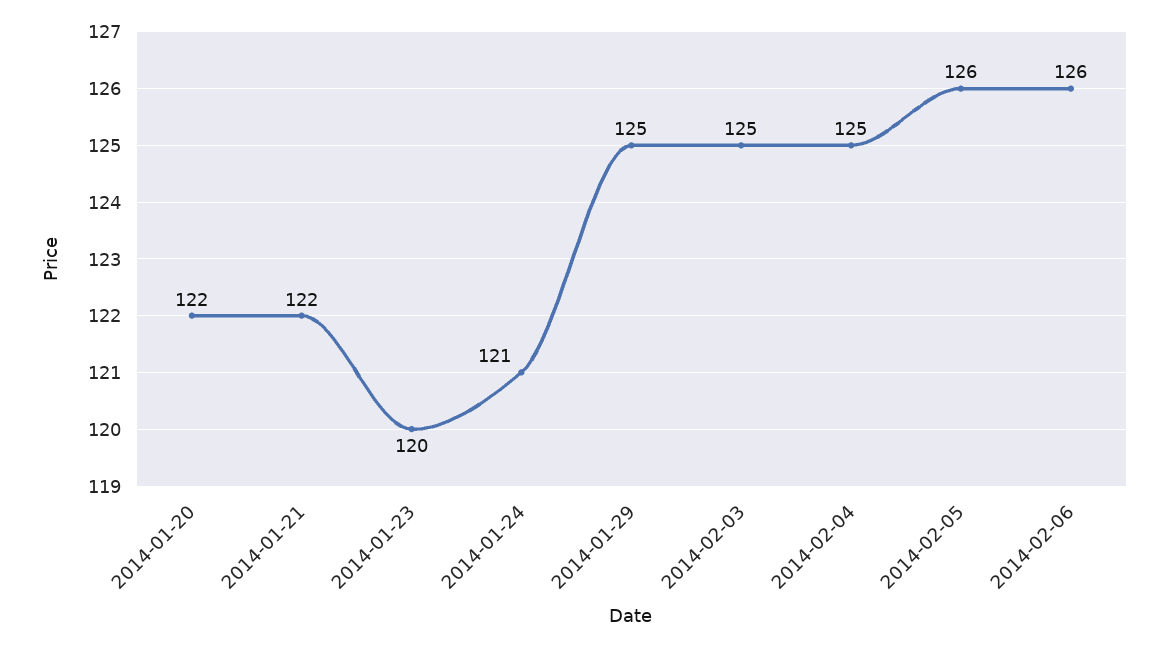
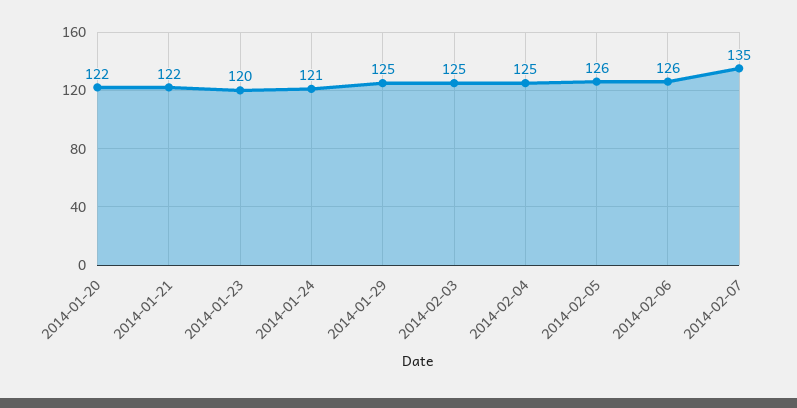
2014-02-07: none -> 135

